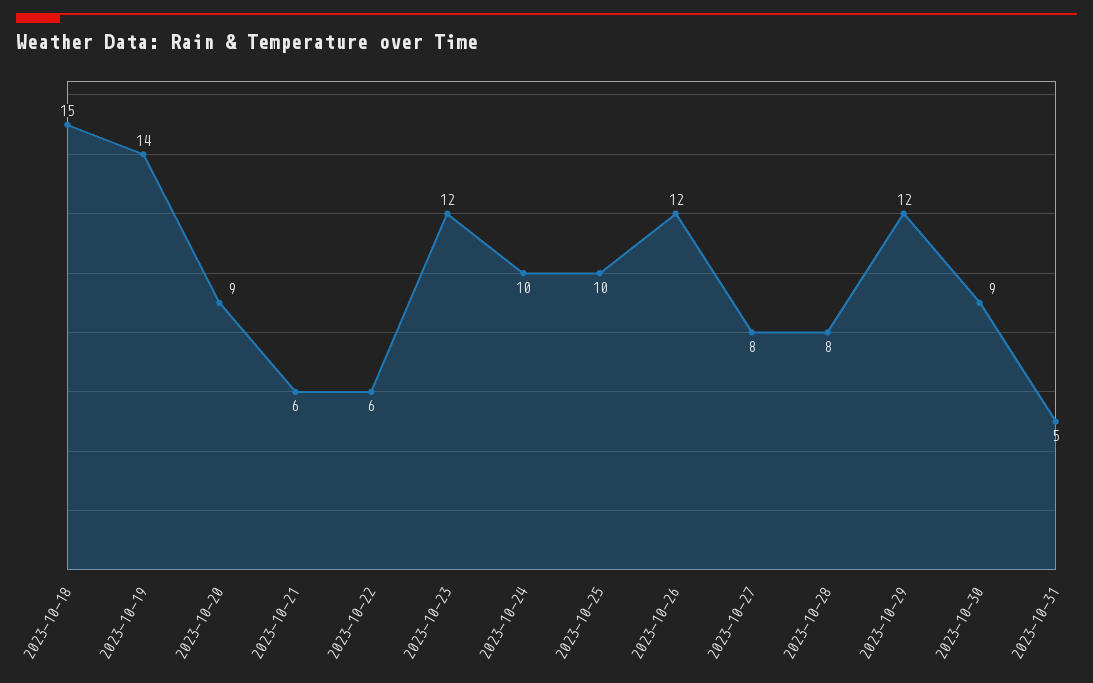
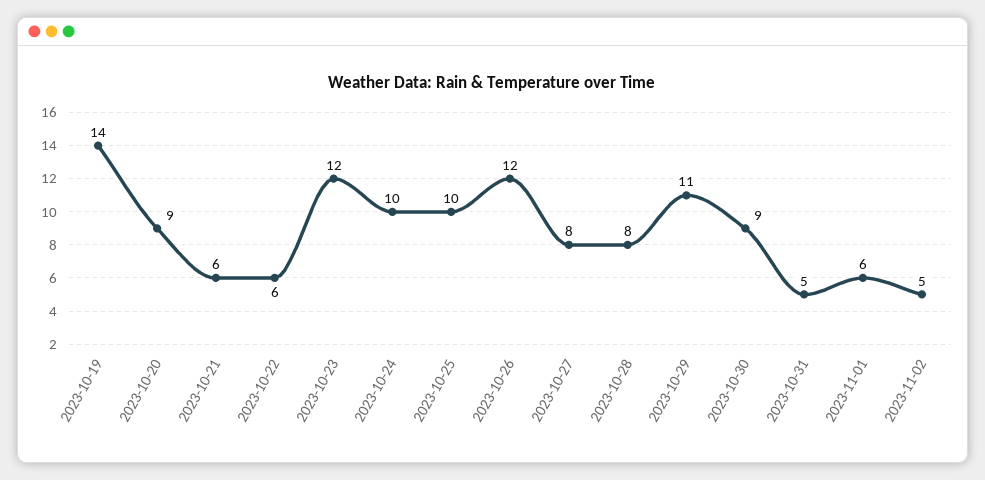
2023-10-18: 15 -> none
2023-10-29: 12 -> 11
2023-11-01: none -> 6
2023-11-02: none -> 5

